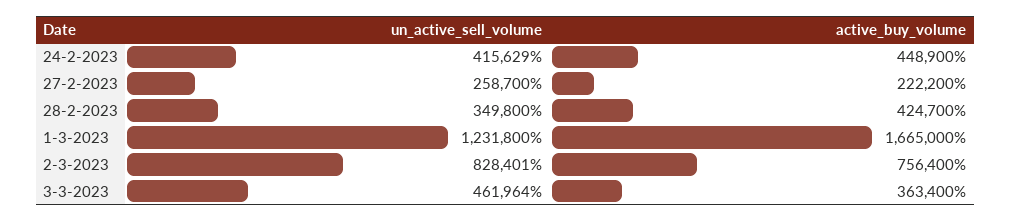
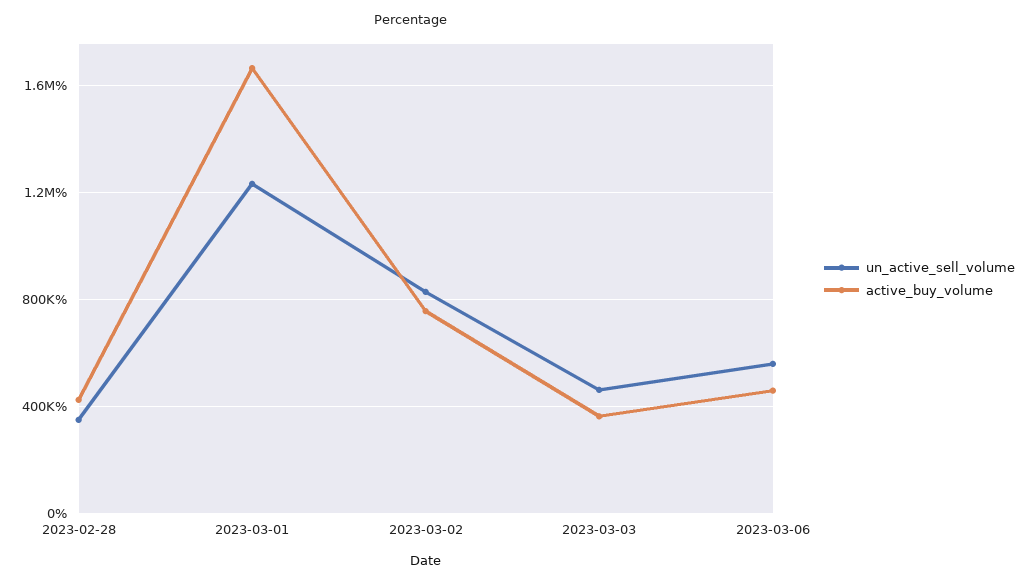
un_active_sell_volume, 24-2-2023: 415629 -> none
active_buy_volume, 24-2-2023: 448900 -> none
un_active_sell_volume, 27-2-2023: 258700 -> none
active_buy_volume, 27-2-2023: 222200 -> none
un_active_sell_volume, 2023-03-06: none -> 550000
active_buy_volume, 2023-03-06: none -> 450000

